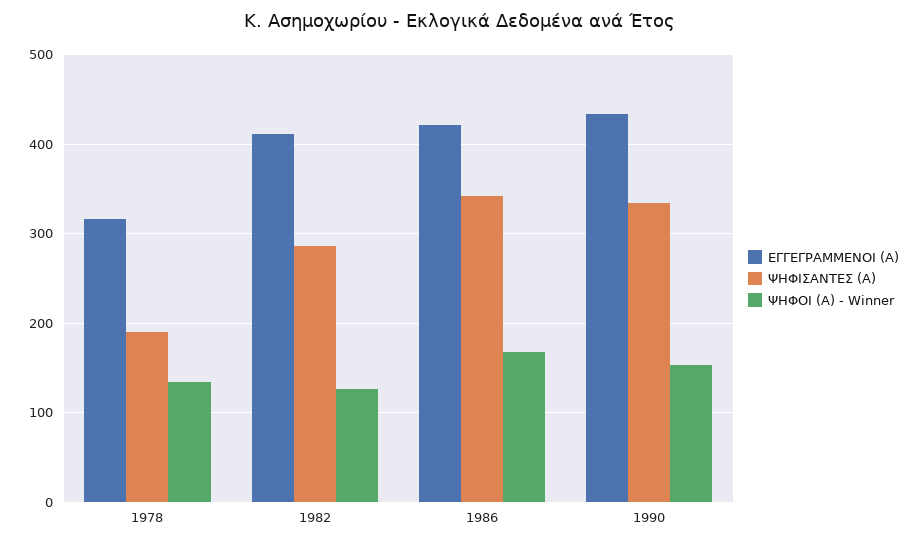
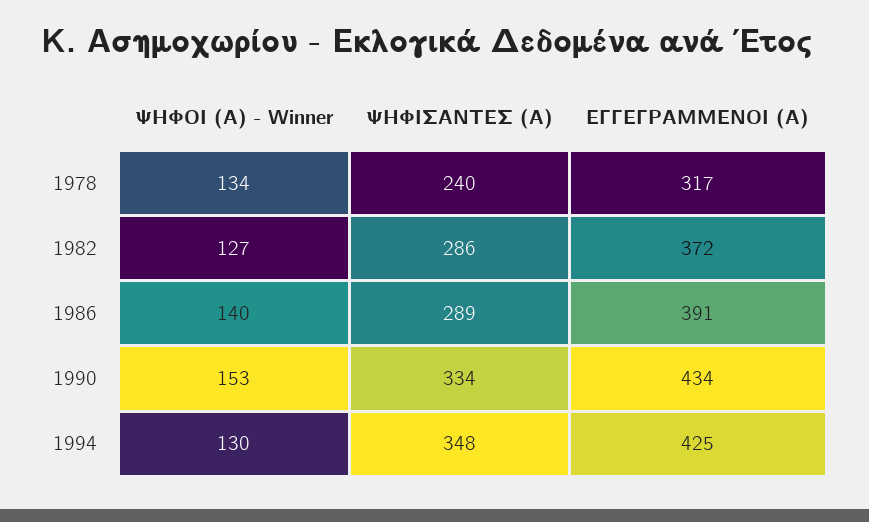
ΨΗΦΙΣΑΝΤΕΣ (Α), 1978: 190 -> 240
ΕΓΓΕΓΡΑΜΜΕΝΟΙ (Α), 1982: 410 -> 372
ΕΓΓΕΓΡΑΜΜΕΝΟΙ (Α), 1986: 420 -> 391
ΨΗΦΙΣΑΝΤΕΣ (Α), 1986: 340 -> 289
ΨΗΦΟΙ (Α) - Winner, 1986: 170 -> 140
ΨΗΦΟΙ (Α) - Winner, 1994: none -> 130
ΨΗΦΙΣΑΝΤΕΣ (Α), 1994: none -> 348
ΕΓΓΕΓΡΑΜΜΕΝΟΙ (Α), 1994: none -> 425

